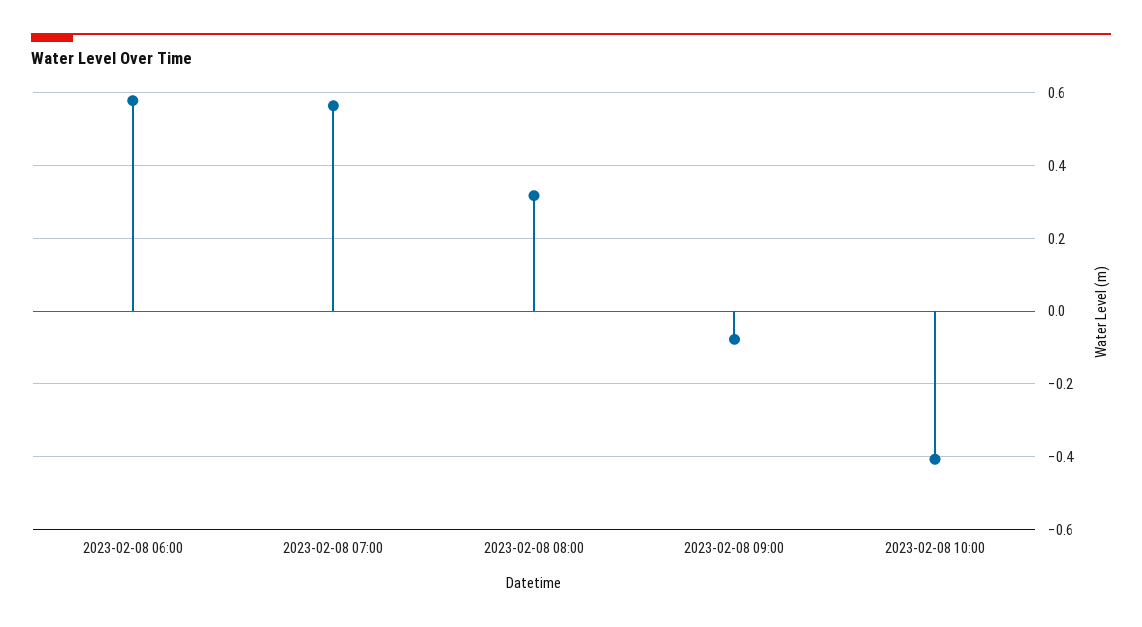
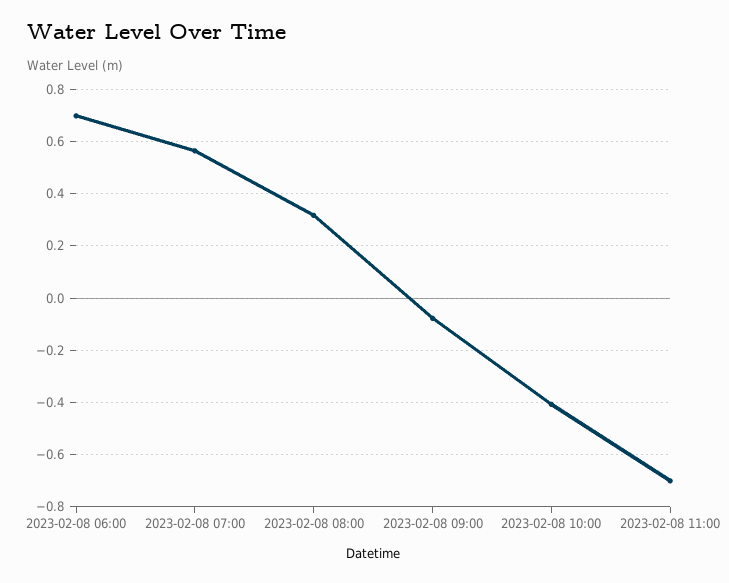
2023-02-08 06:00: 0.58 -> 0.7
2023-02-08 11:00: none -> -0.7

